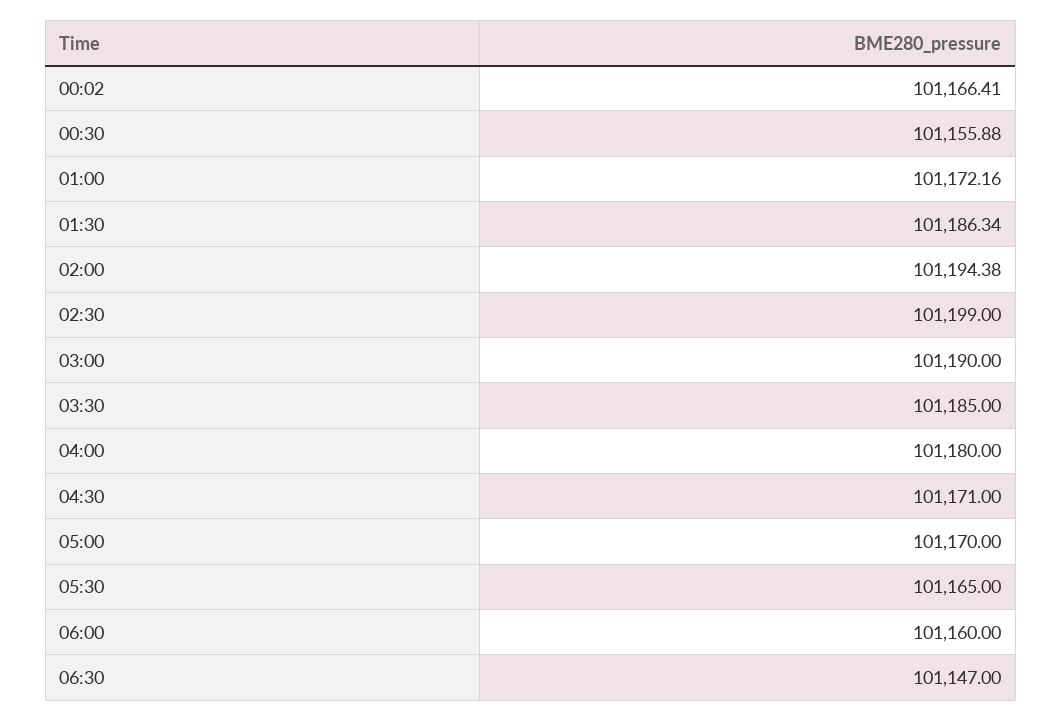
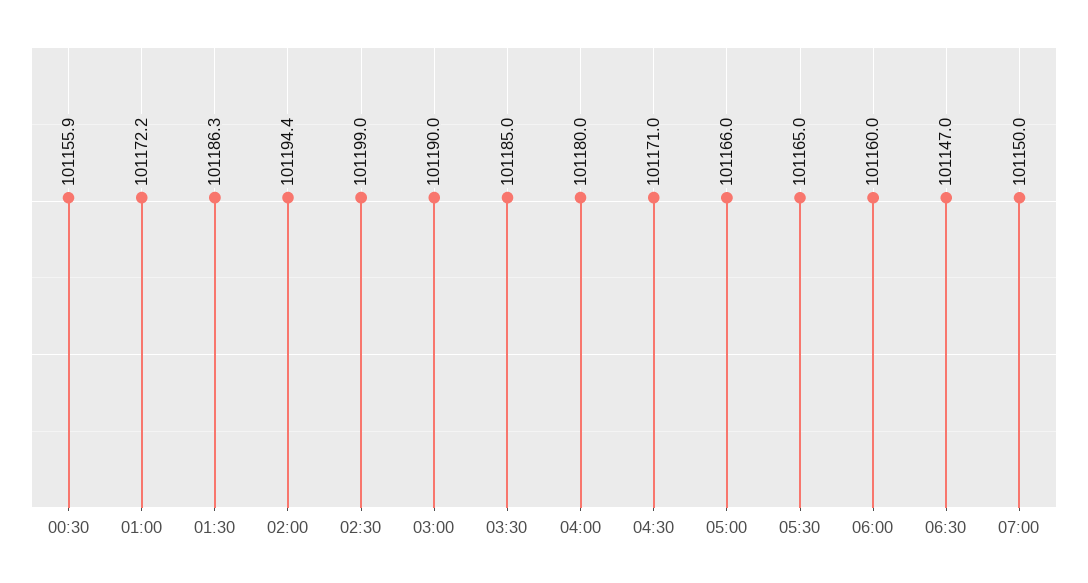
00:02: 101166.41 -> none
05:00: 101170 -> 101166
07:00: none -> 101150

